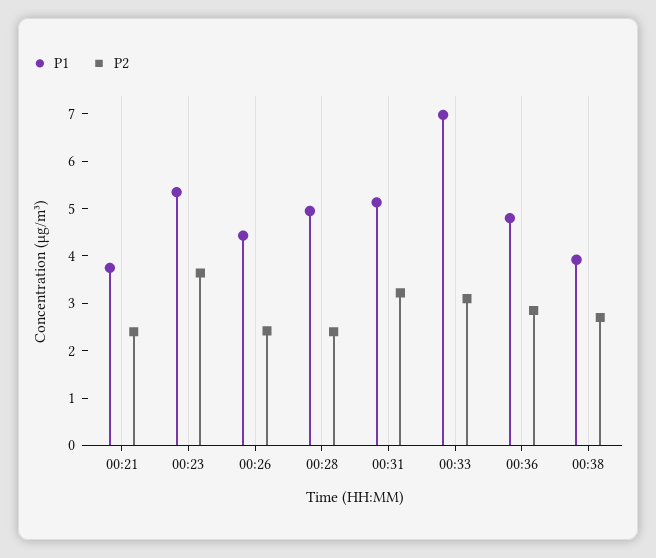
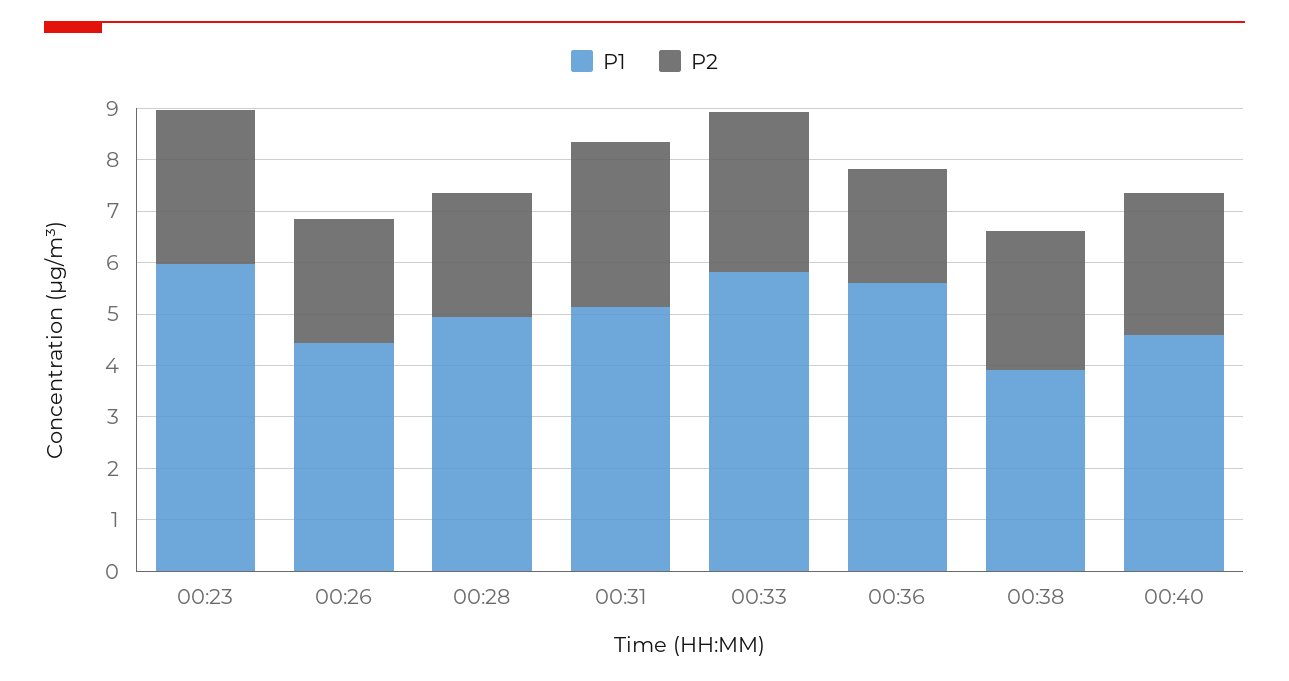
P1, 00:21: 3.8 -> none
P2, 00:21: 2.4 -> none
P1, 00:23: 5.4 -> 6
P2, 00:23: 3.6 -> 3
P1, 00:33: 7 -> 5.8
P1, 00:36: 4.8 -> 5.6
P2, 00:36: 2.8 -> 2.2
P1, 00:40: none -> 4.6
P2, 00:40: none -> 2.8

